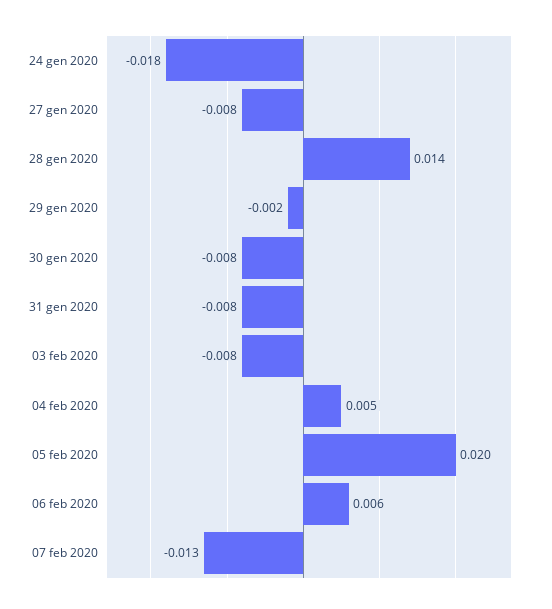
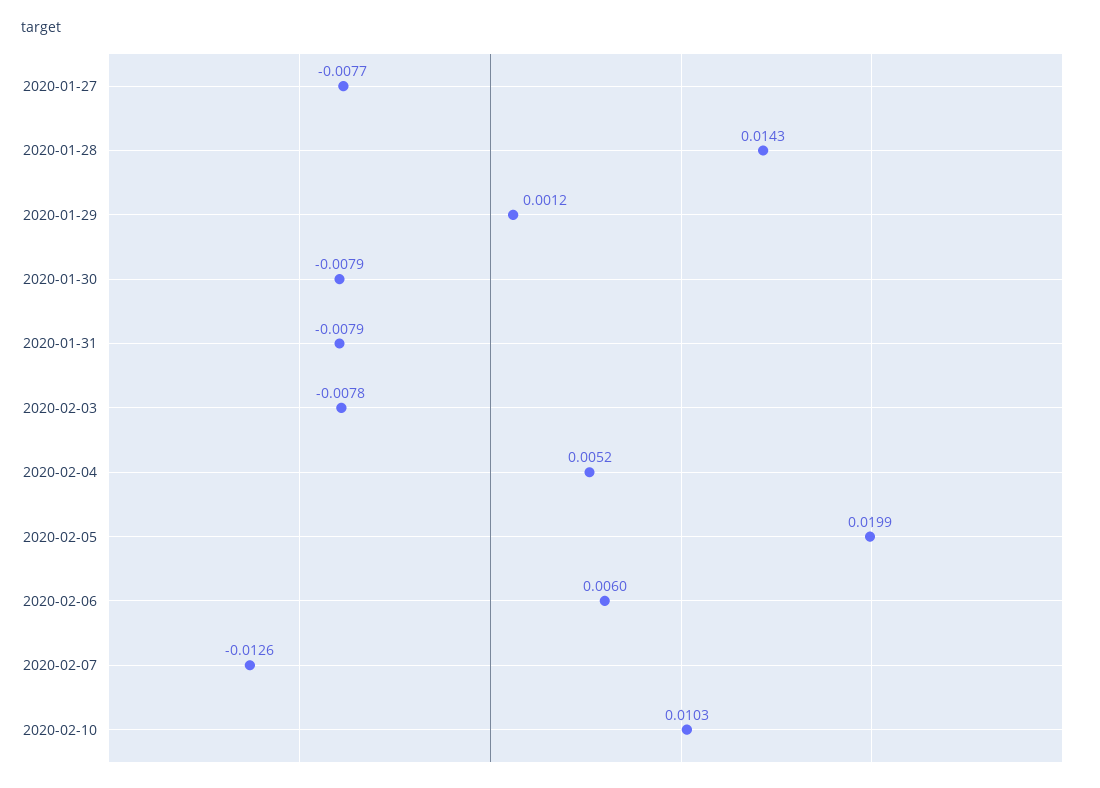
24 gen 2020: -0.018 -> none
29 gen 2020: -0.002 -> 0.0012
2020-02-10: none -> 0.0103

